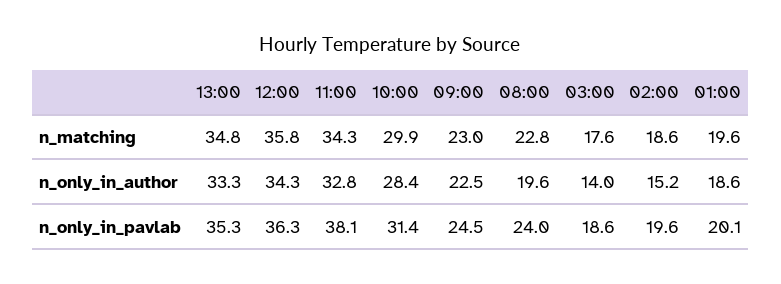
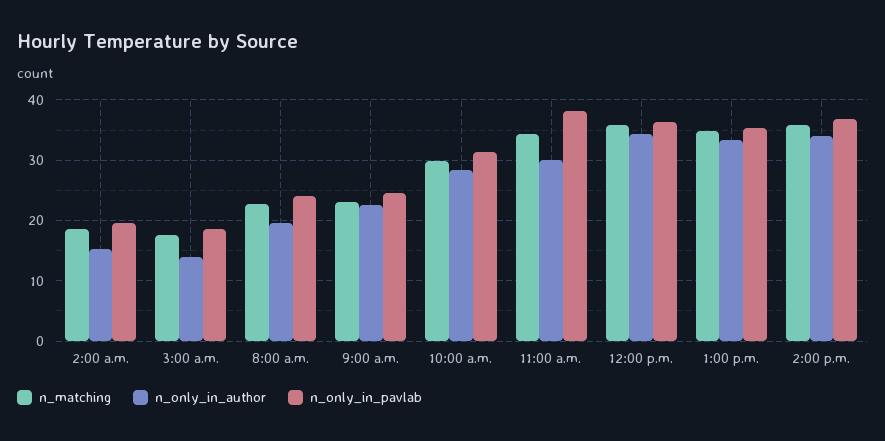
n_matching, 01:00: 19.6 -> none
n_only_in_author, 11:00: 32.8 -> 30
n_only_in_author, 01:00: 18.6 -> none
n_only_in_pavlab, 01:00: 20.1 -> none
n_matching, 2:00 p.m.: none -> 36
n_only_in_author, 2:00 p.m.: none -> 34
n_only_in_pavlab, 2:00 p.m.: none -> 37

